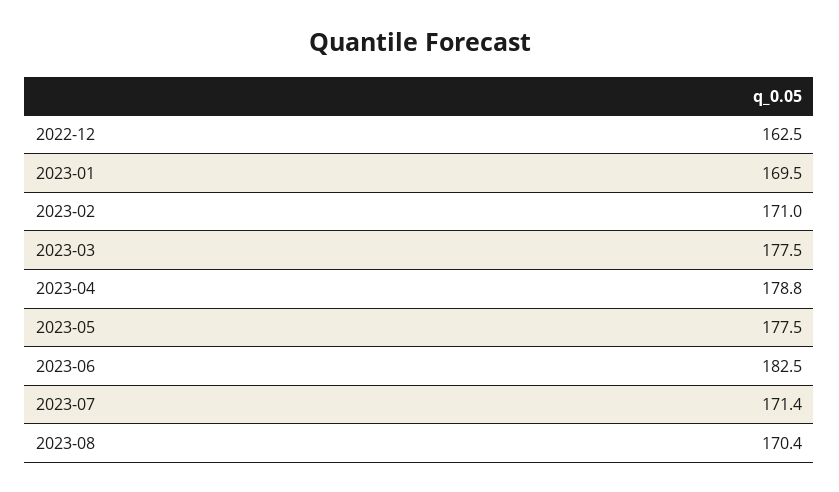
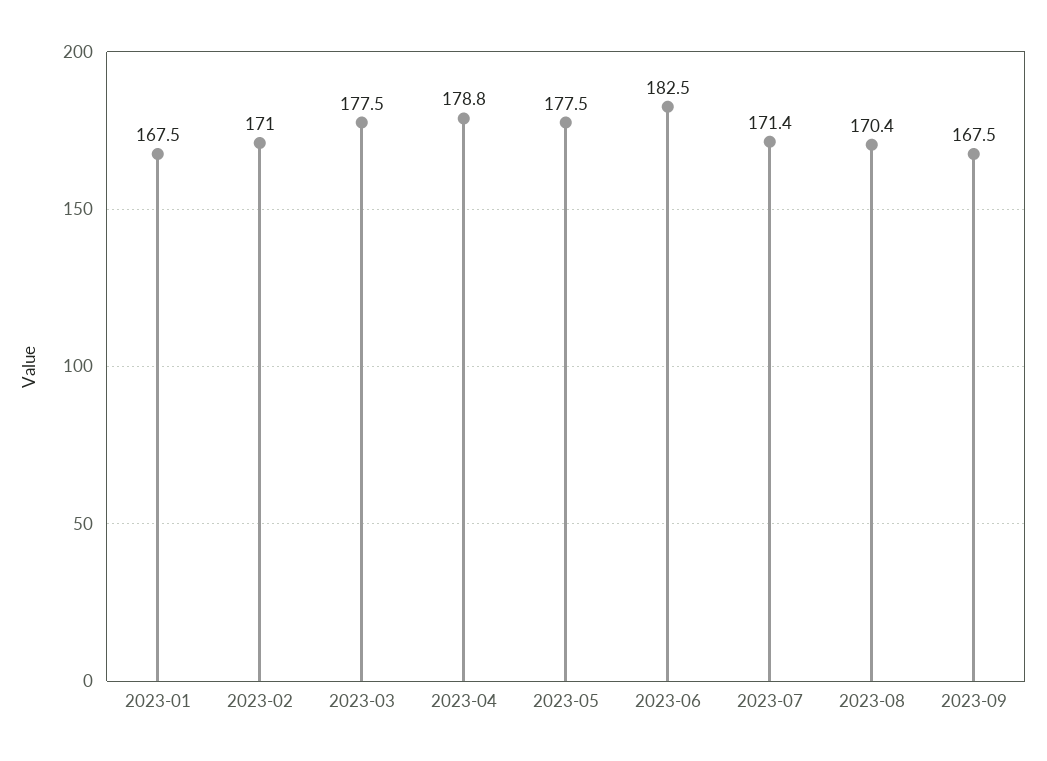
2022-12: 162.5 -> none
2023-01: 169.5 -> 167.5
2023-09: none -> 167.5

